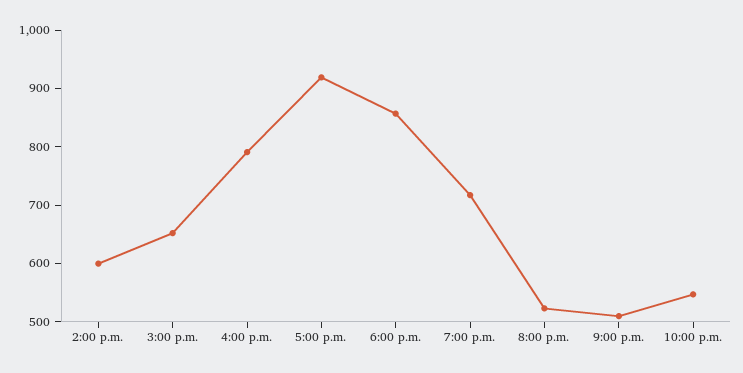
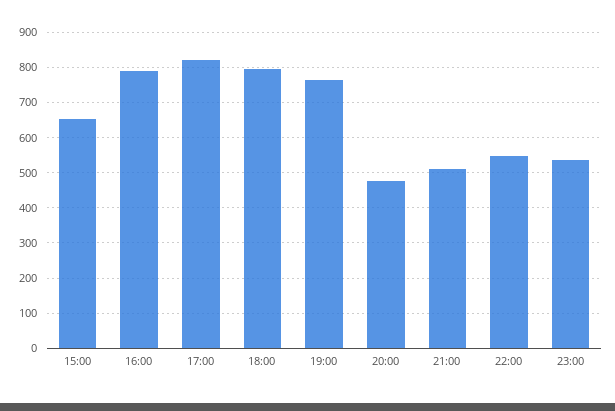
2:00 p.m.: 600 -> none
5:00 p.m.: 920 -> 820
6:00 p.m.: 860 -> 800
7:00 p.m.: 720 -> 760
8:00 p.m.: 520 -> 480
23:00: none -> 540

